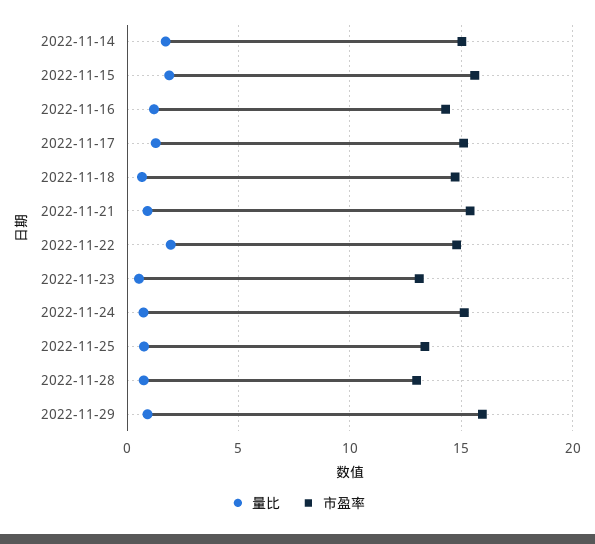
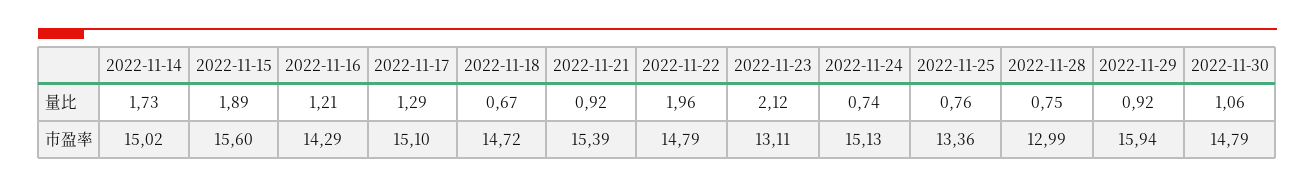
量比, 2022-11-23: 0.5 -> 2.12
量比, 2022-11-30: none -> 1.06
市盈率, 2022-11-30: none -> 14.79

